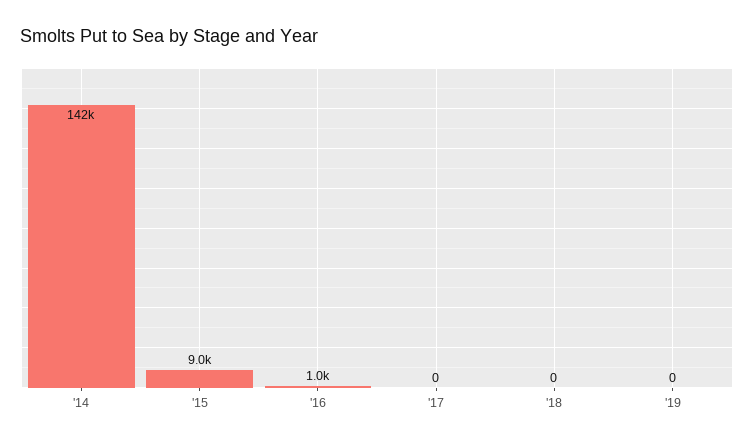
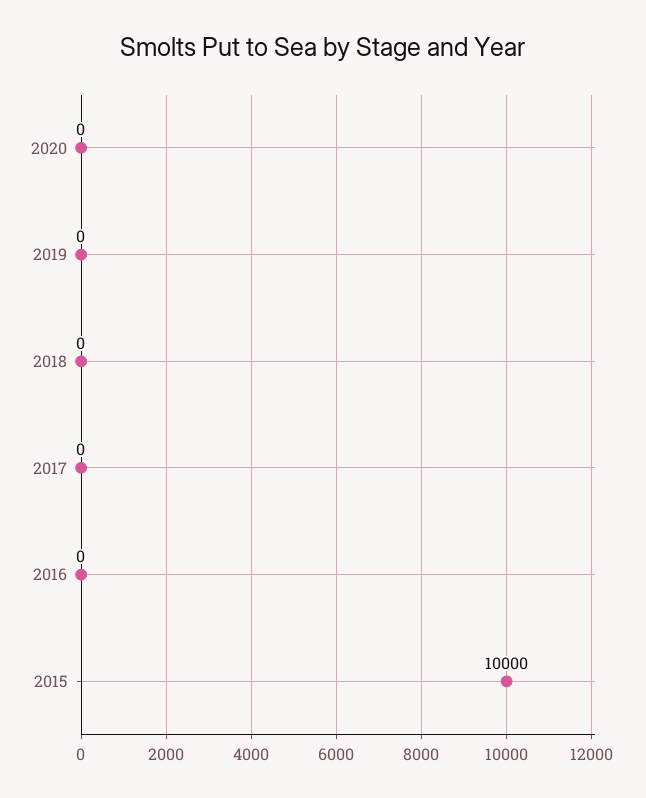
'14: 142000 -> none
'15: 9000 -> 10000
'16: 1000 -> 0
2020: none -> 0

